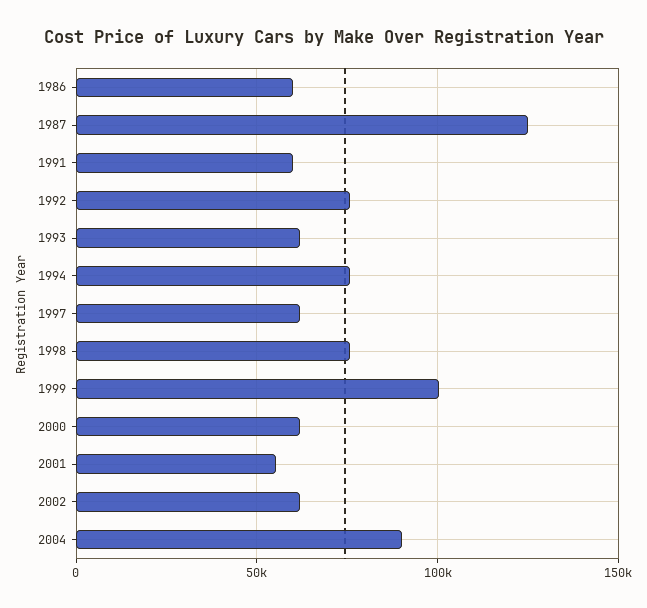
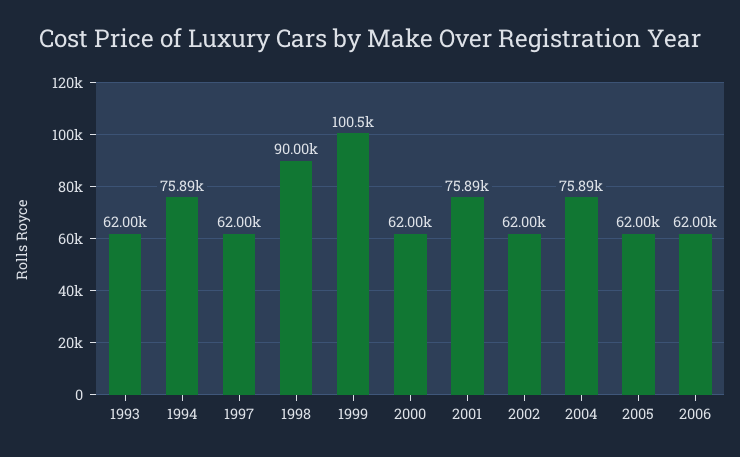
1986: 60000 -> none
1987: 125000 -> none
1991: 60000 -> none
1992: 75000 -> none
1998: 75000 -> 90000
2001: 55000 -> 75890
2004: 90000 -> 75890
2005: none -> 62000
2006: none -> 62000

